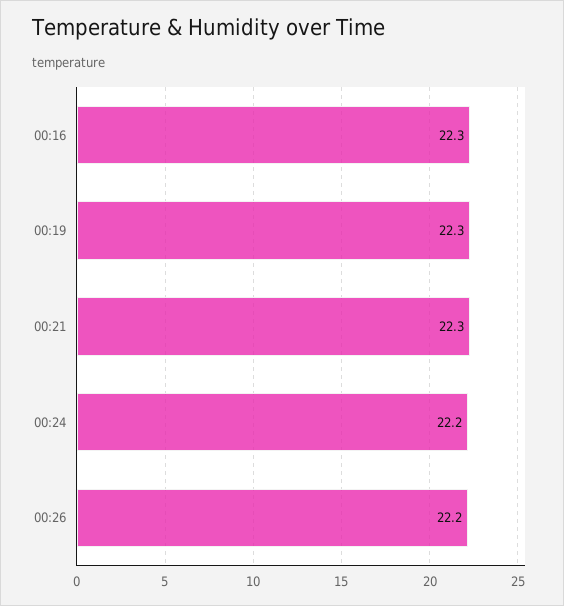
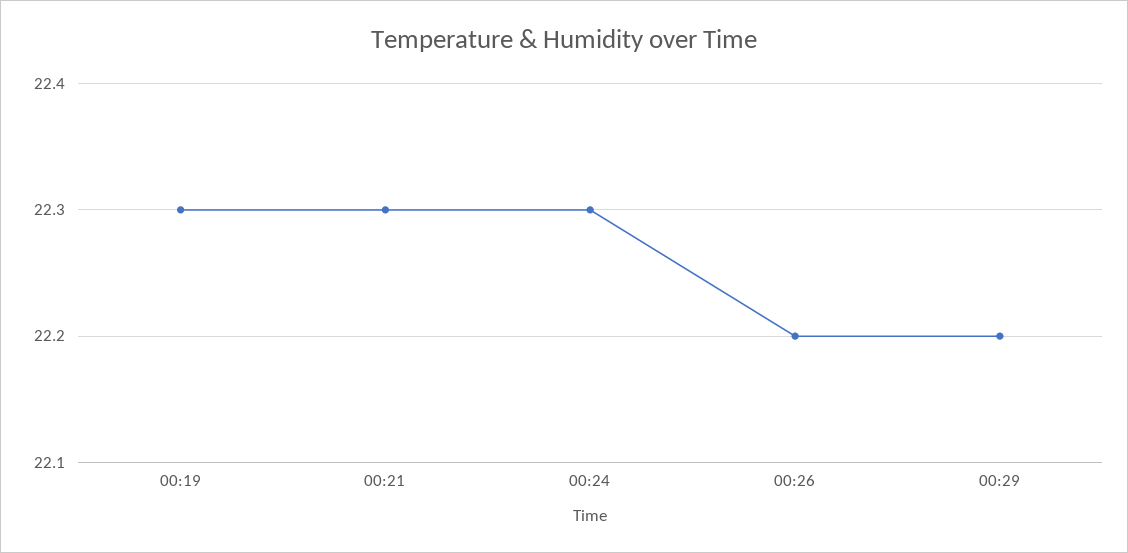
00:16: 22.3 -> none
00:24: 22.2 -> 22.3
00:29: none -> 22.2

